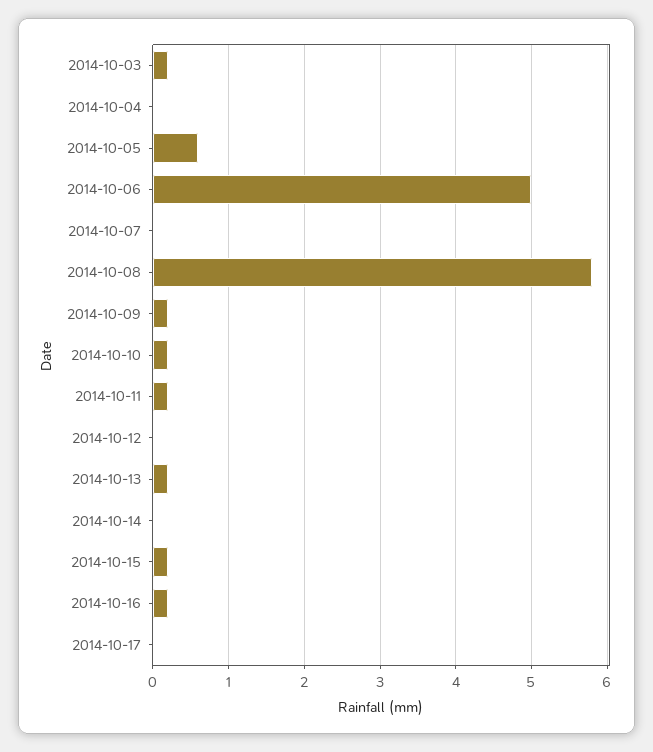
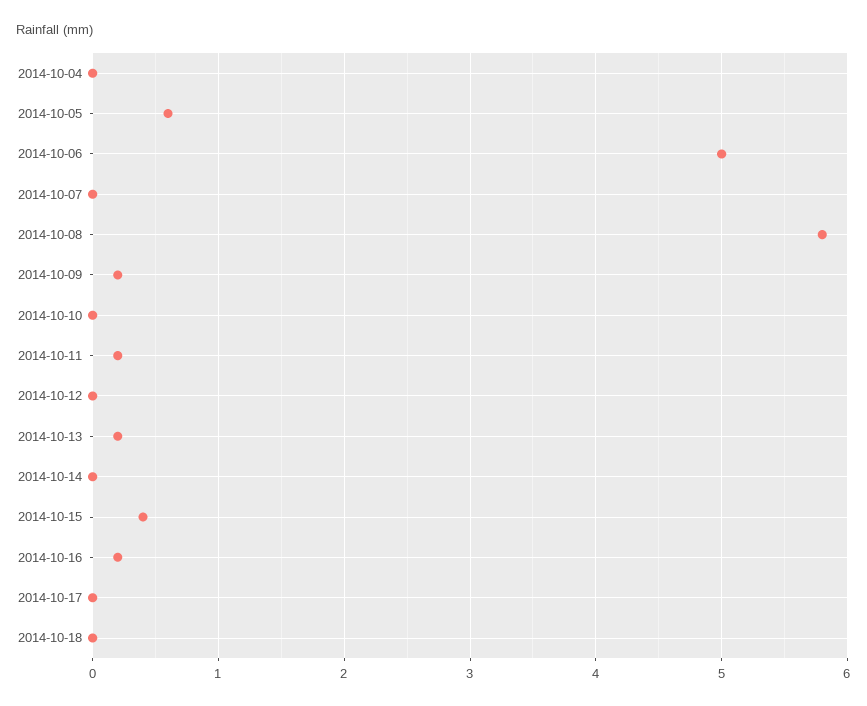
2014-10-03: 0.2 -> none
2014-10-10: 0.2 -> 0
2014-10-15: 0.2 -> 0.4
2014-10-18: none -> 0

